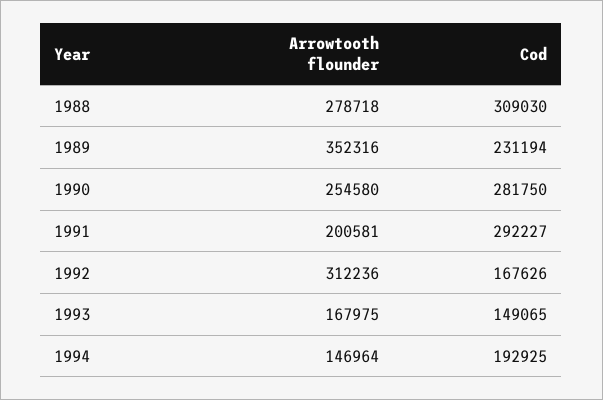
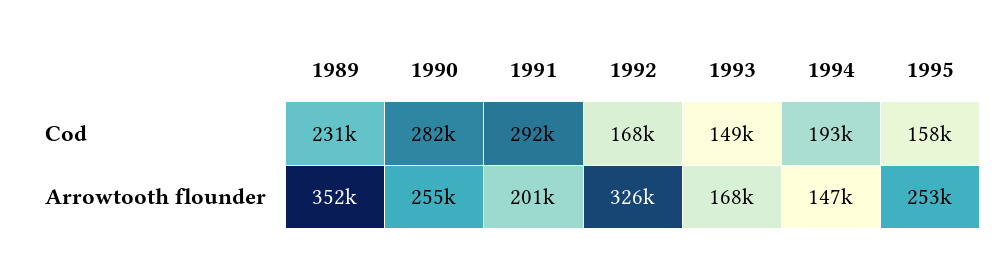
Arrowtooth flounder, 1988: 278718 -> none
Cod, 1988: 309030 -> none
Arrowtooth flounder, 1992: 312236 -> 326000
Cod, 1995: none -> 158000
Arrowtooth flounder, 1995: none -> 253000

